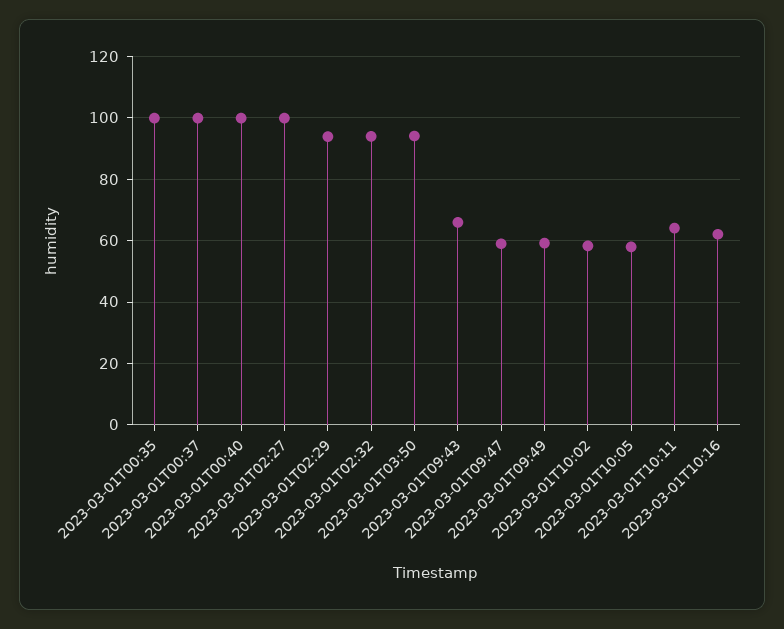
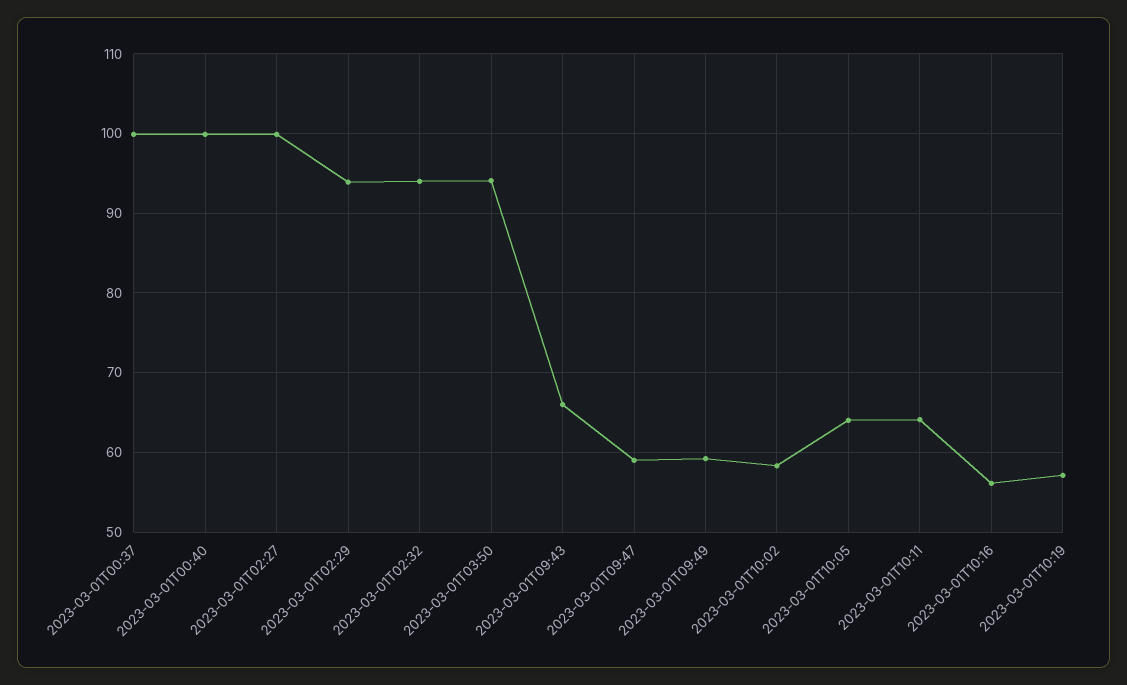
2023-03-01T00:35: 100 -> none
2023-03-01T10:05: 58 -> 64
2023-03-01T10:16: 62 -> 56
2023-03-01T10:19: none -> 57

